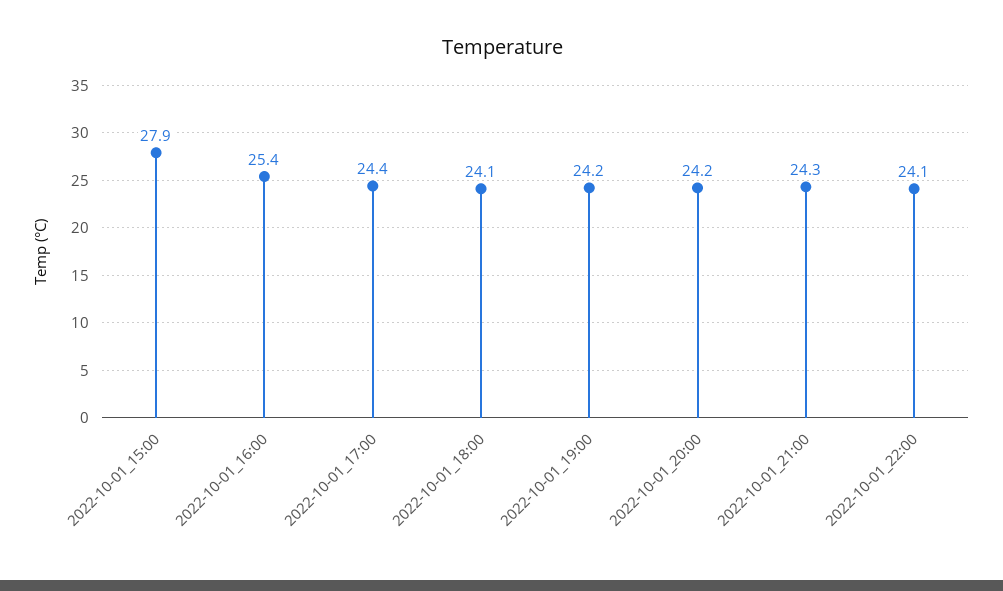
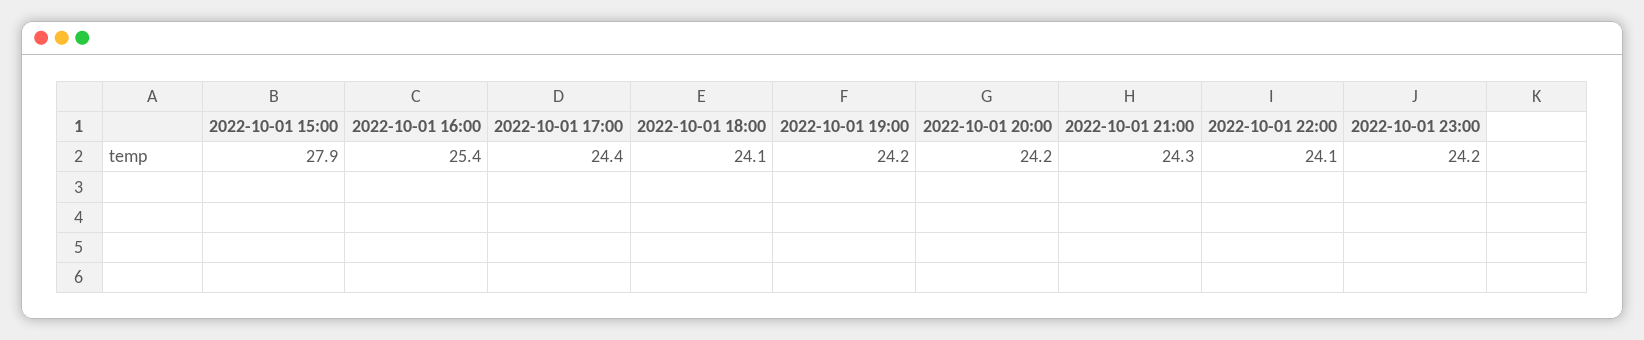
2022-10-01 23:00: none -> 24.2

